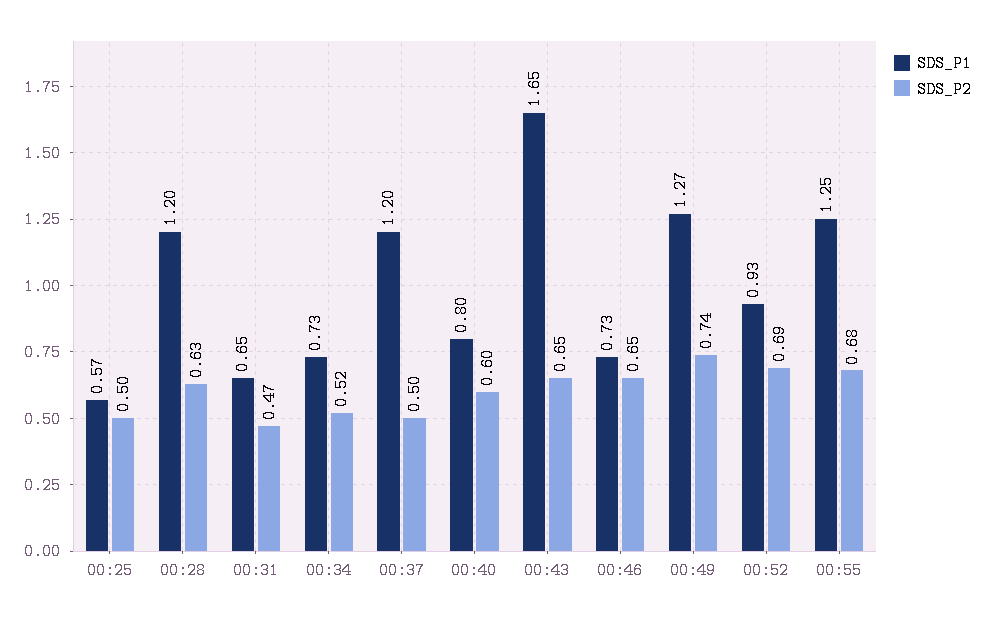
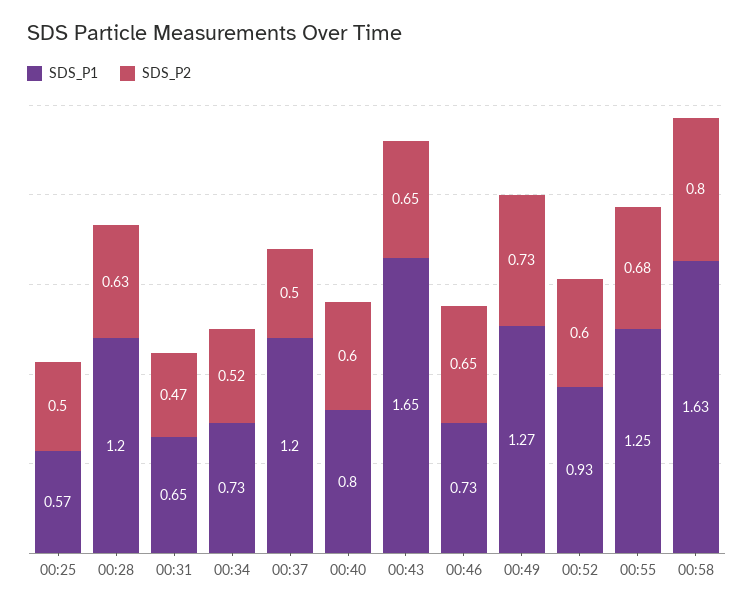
SDS_P2, 00:49: 0.74 -> 0.73
SDS_P2, 00:52: 0.69 -> 0.6
SDS_P1, 00:58: none -> 1.63
SDS_P2, 00:58: none -> 0.8

